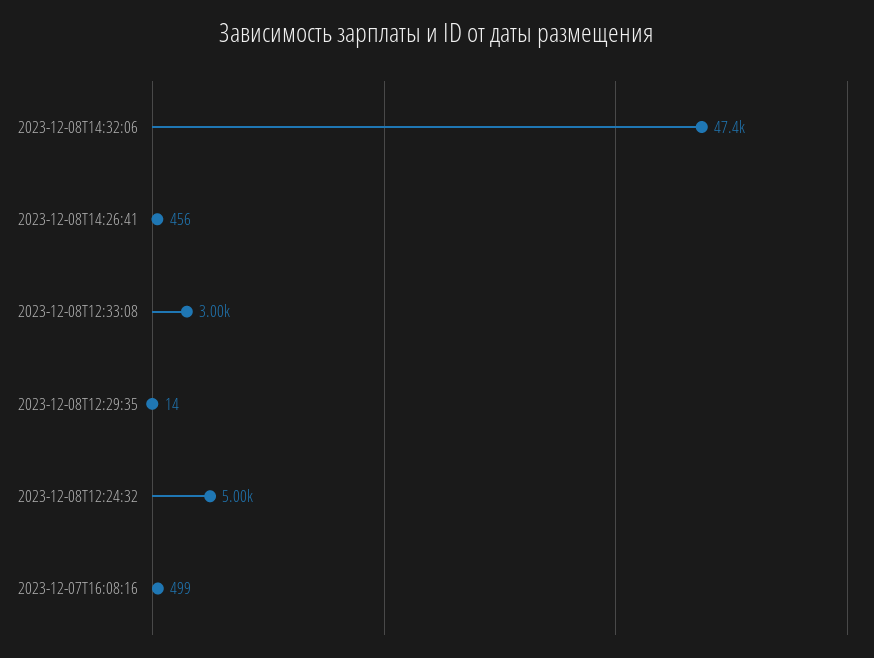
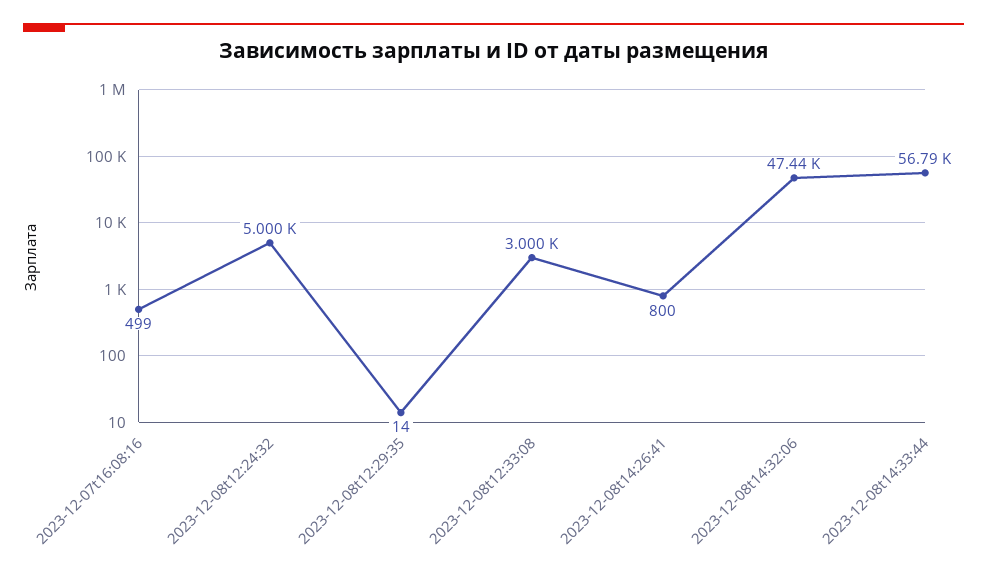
2023-12-08T14:26:41: 456 -> 800
2023-12-08t14:33:44: none -> 56790

